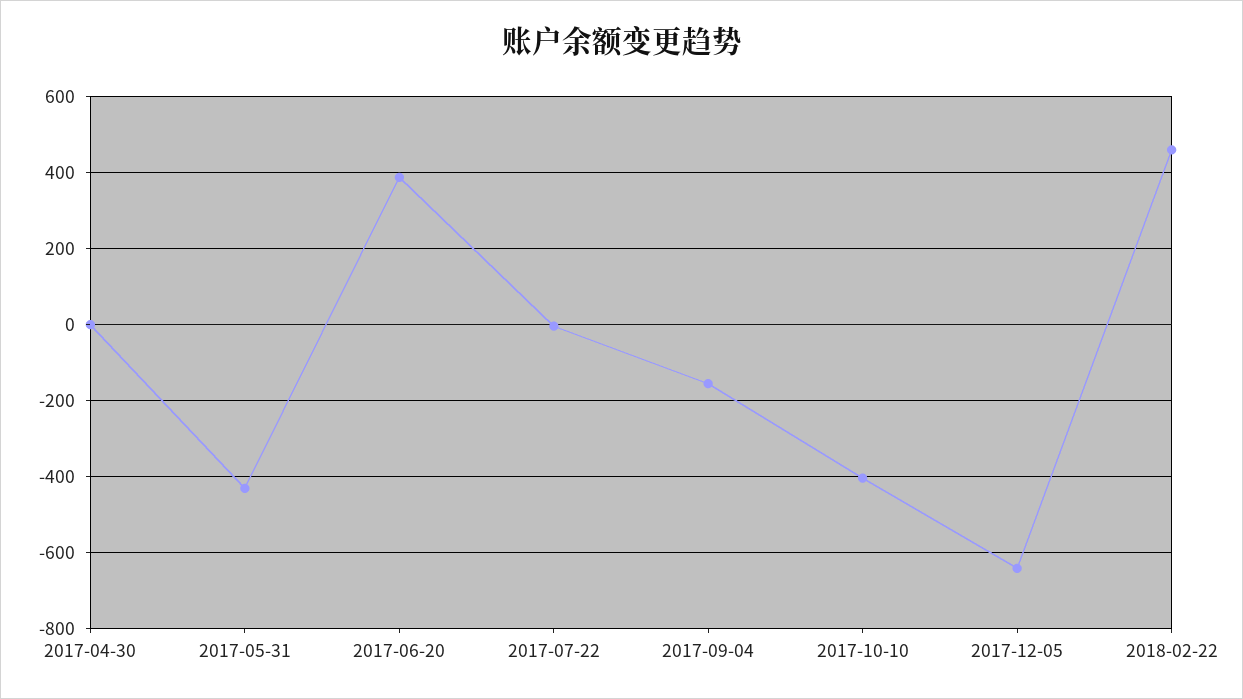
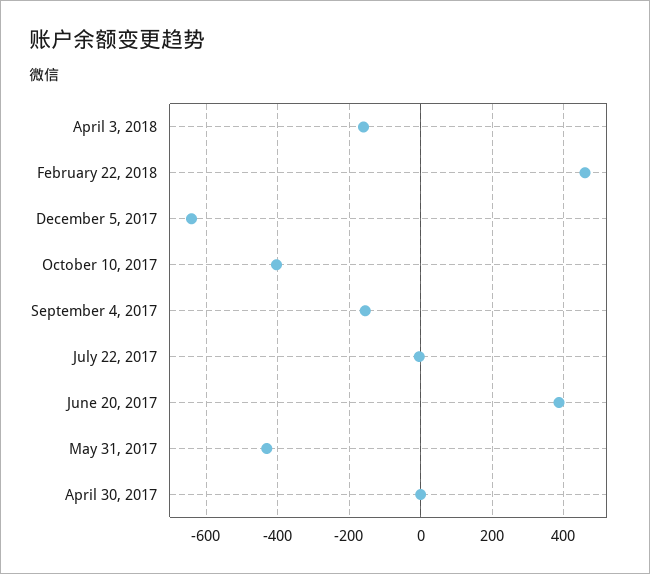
April 3, 2018: none -> -160

